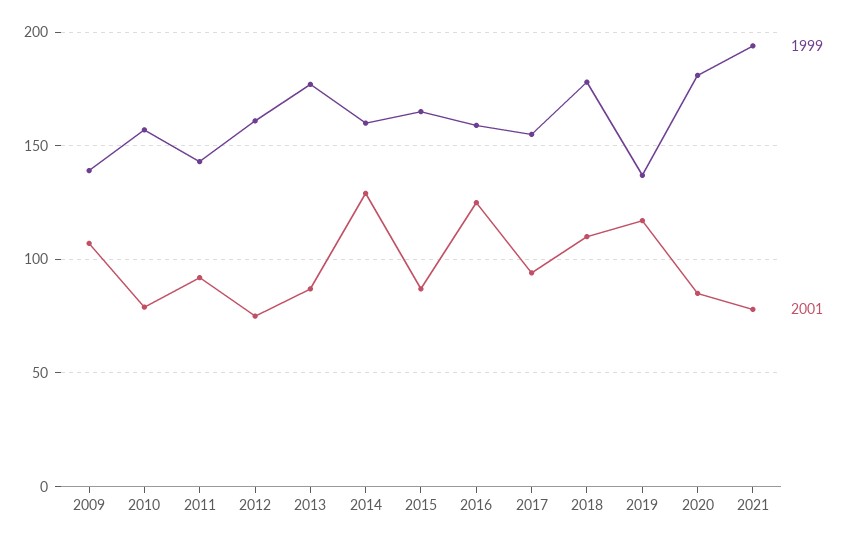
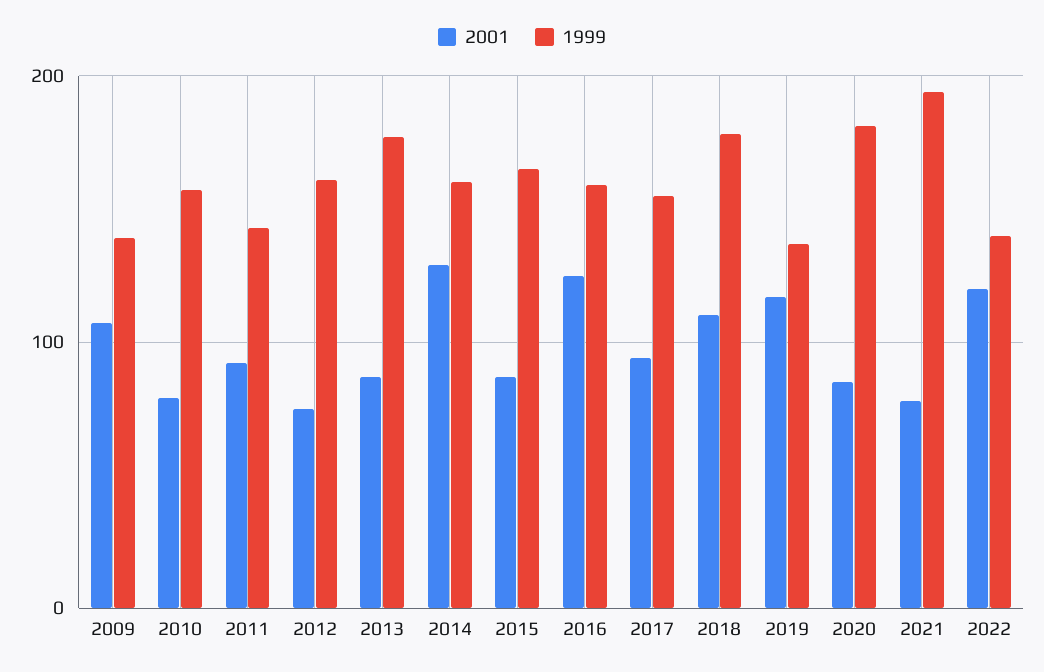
2001, 2022: none -> 120
1999, 2022: none -> 140

